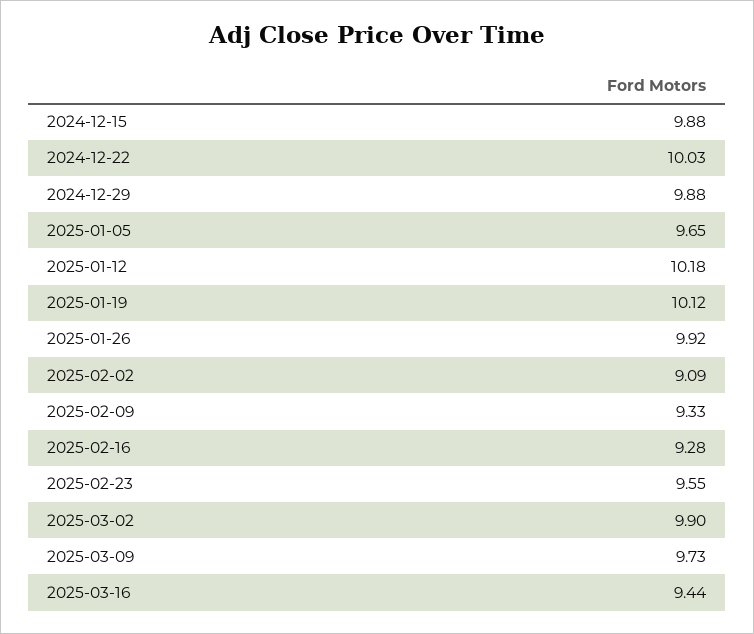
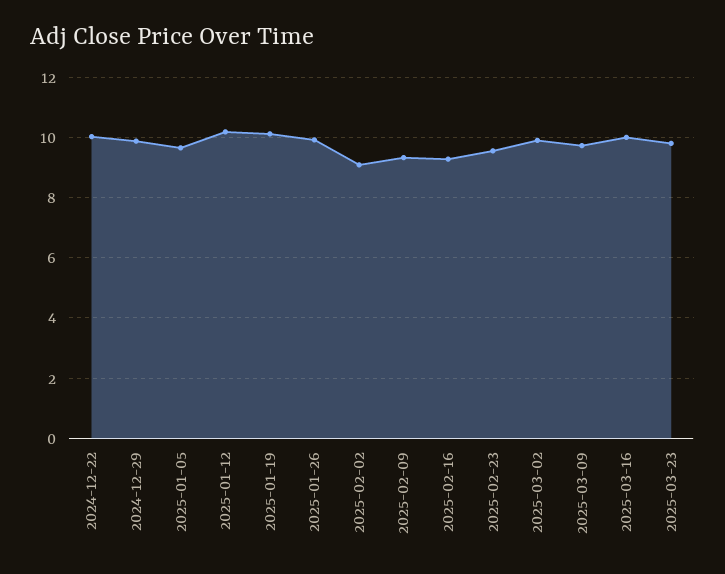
2024-12-15: 9.88 -> none
2025-03-16: 9.44 -> 10
2025-03-23: none -> 9.8

